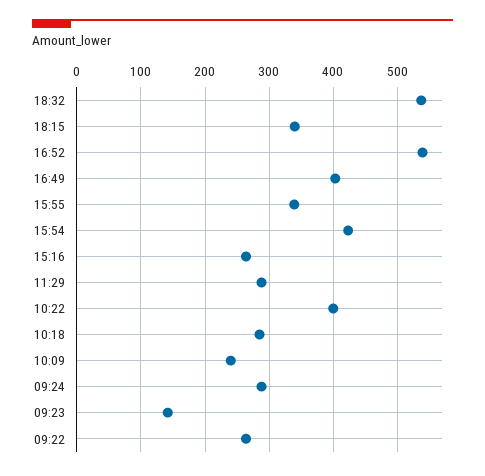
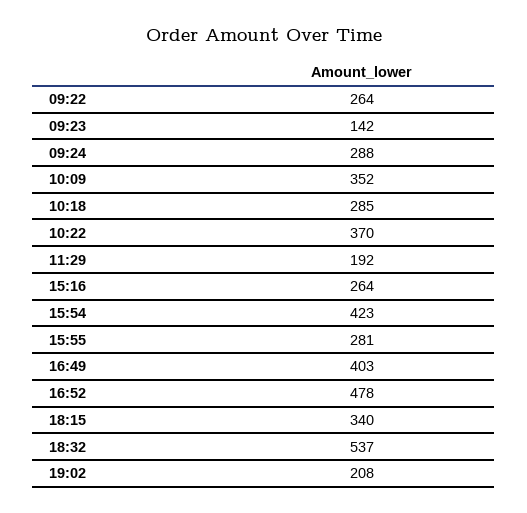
16:52: 540 -> 478
15:55: 340 -> 281
11:29: 290 -> 192
10:22: 400 -> 370
10:09: 240 -> 352
19:02: none -> 208

